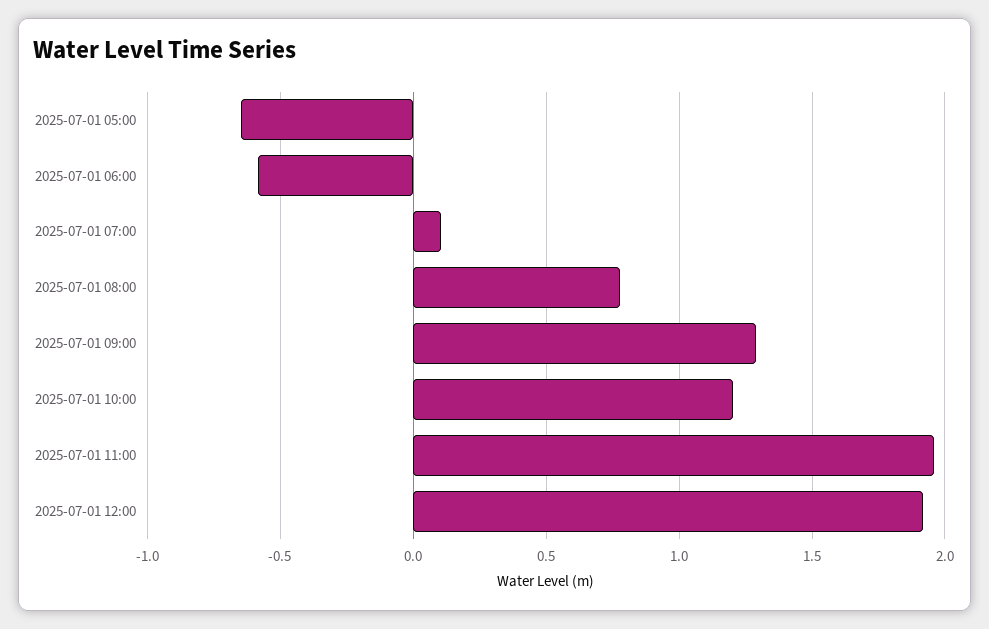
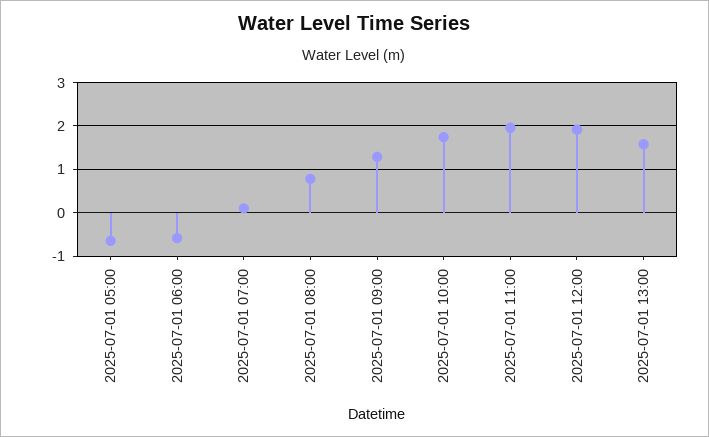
2025-07-01 10:00: 1.2 -> 1.8
2025-07-01 13:00: none -> 1.6

